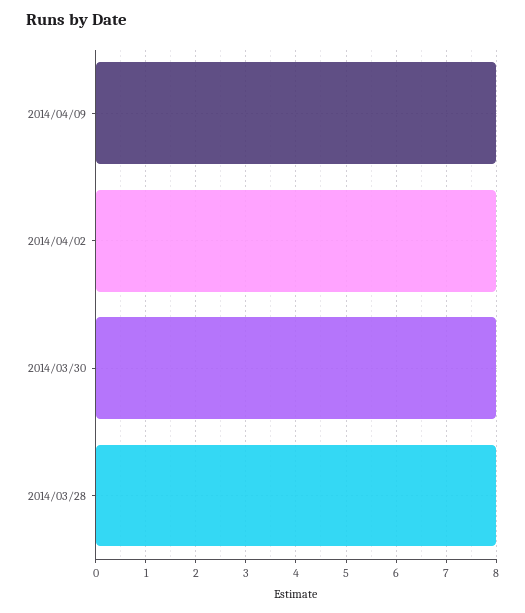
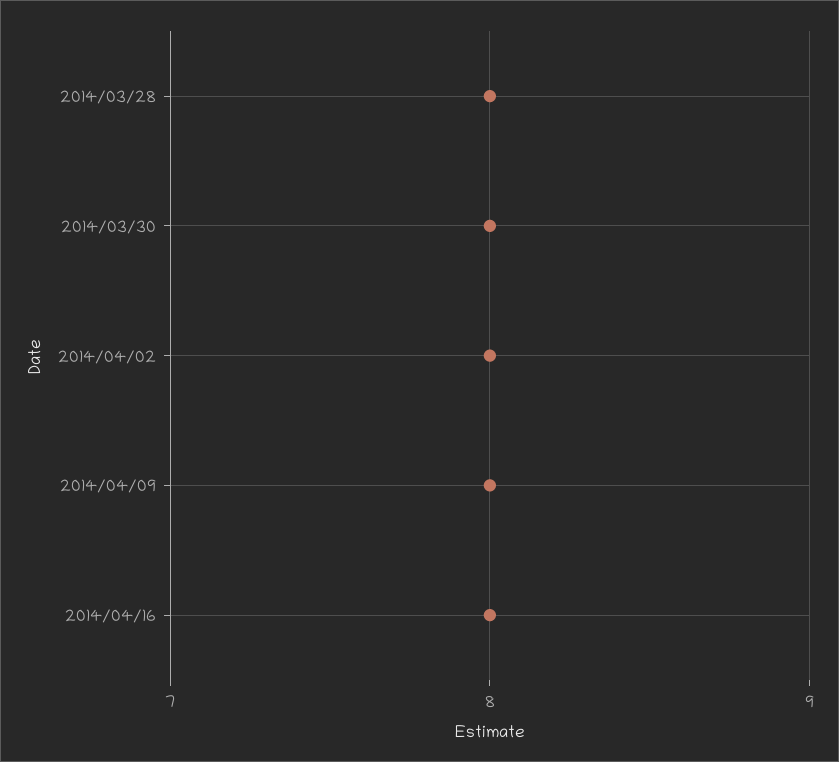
2014/04/16: none -> 8

